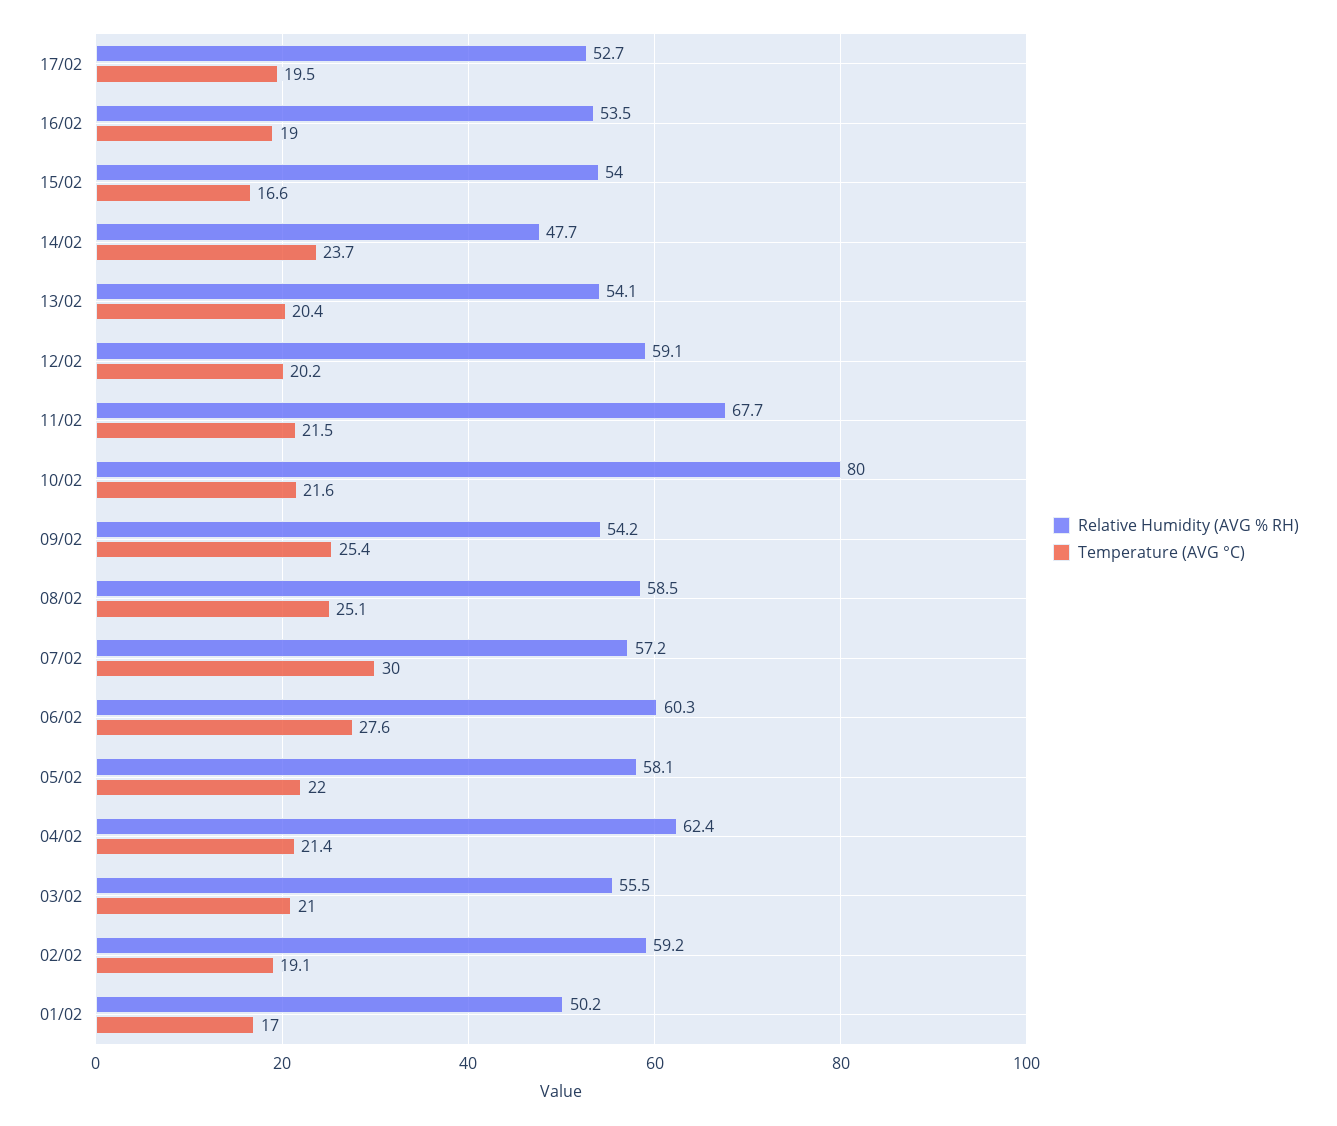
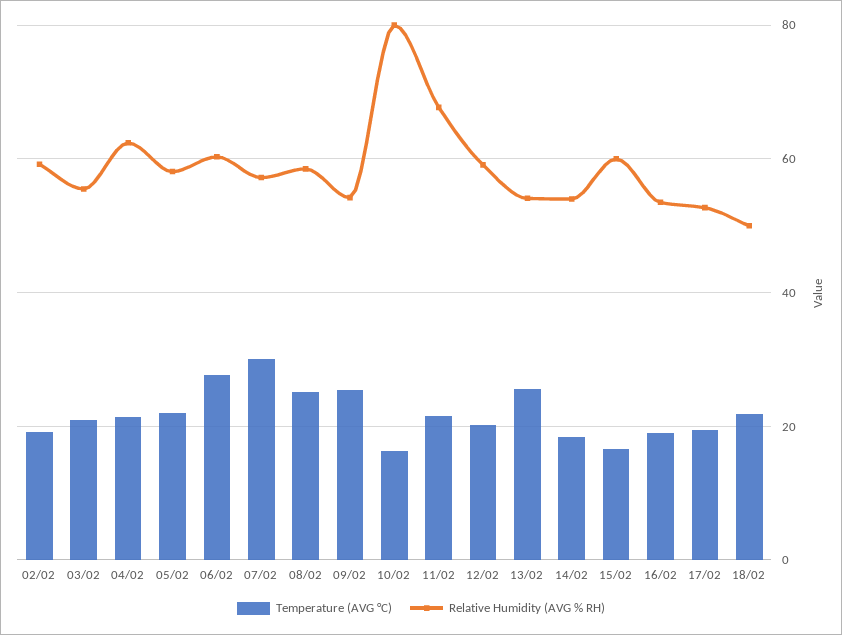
Relative Humidity (AVG % RH), 15/02: 54 -> 60
Relative Humidity (AVG % RH), 14/02: 47.7 -> 54
Temperature (AVG °C), 14/02: 23.7 -> 18
Temperature (AVG °C), 13/02: 20.4 -> 26
Temperature (AVG °C), 10/02: 21.6 -> 16
Relative Humidity (AVG % RH), 01/02: 50.2 -> none
Temperature (AVG °C), 01/02: 17 -> none
Temperature (AVG °C), 18/02: none -> 22
Relative Humidity (AVG % RH), 18/02: none -> 50

